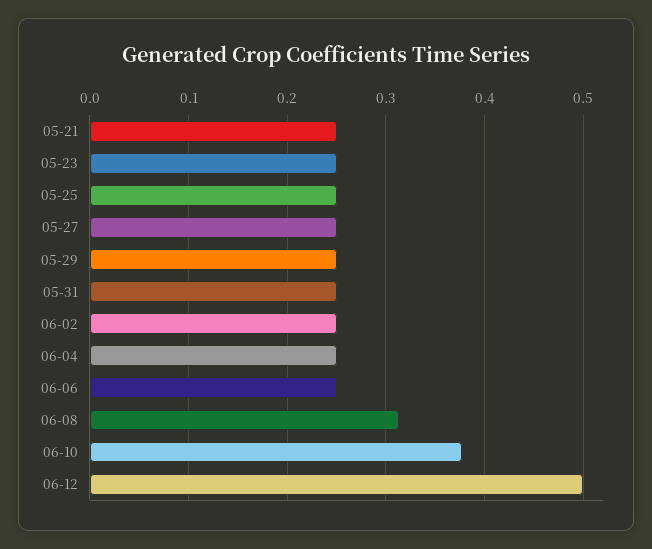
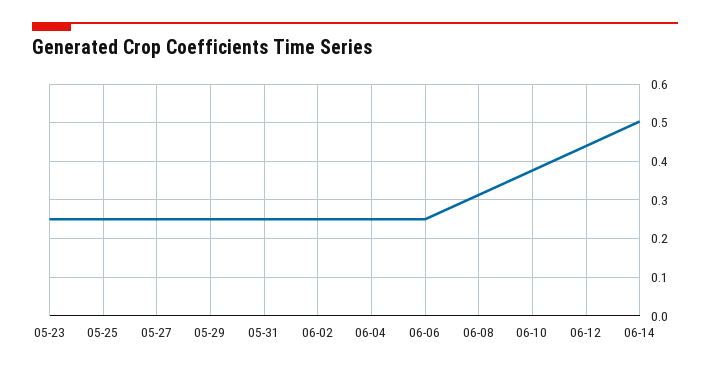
05-21: 0.25 -> none
06-12: 0.5 -> 0.44
06-14: none -> 0.5

